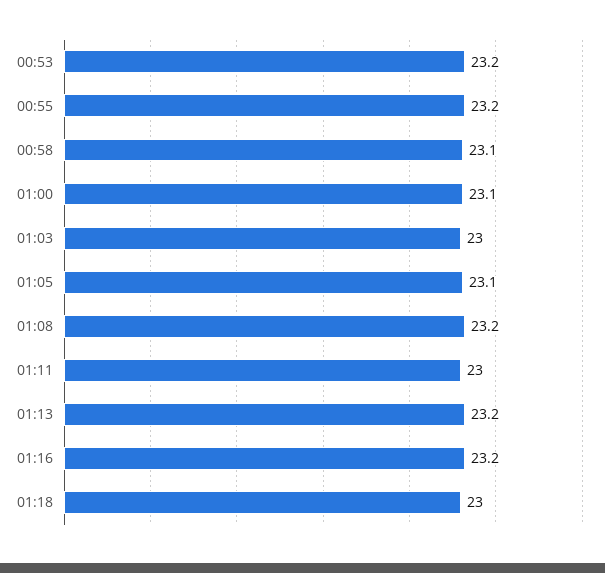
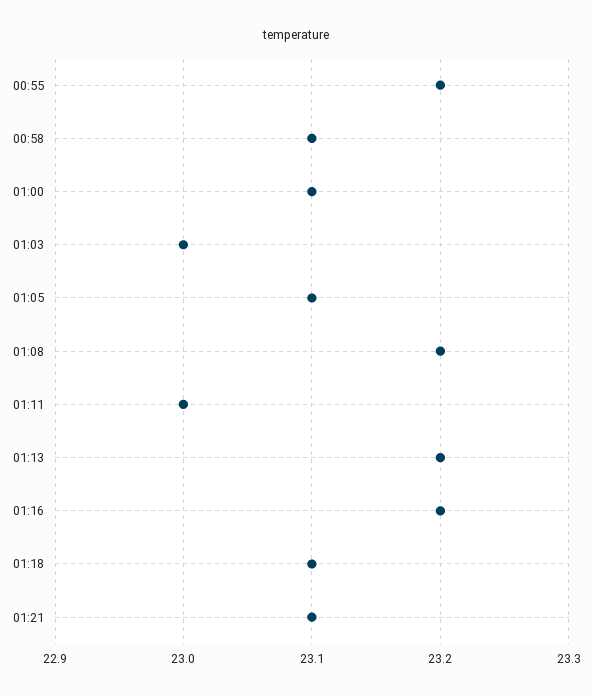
00:53: 23.2 -> none
01:18: 23 -> 23.1
01:21: none -> 23.1

